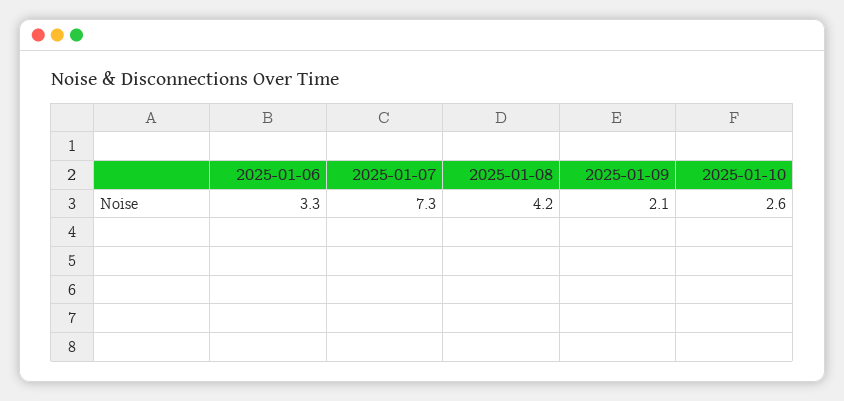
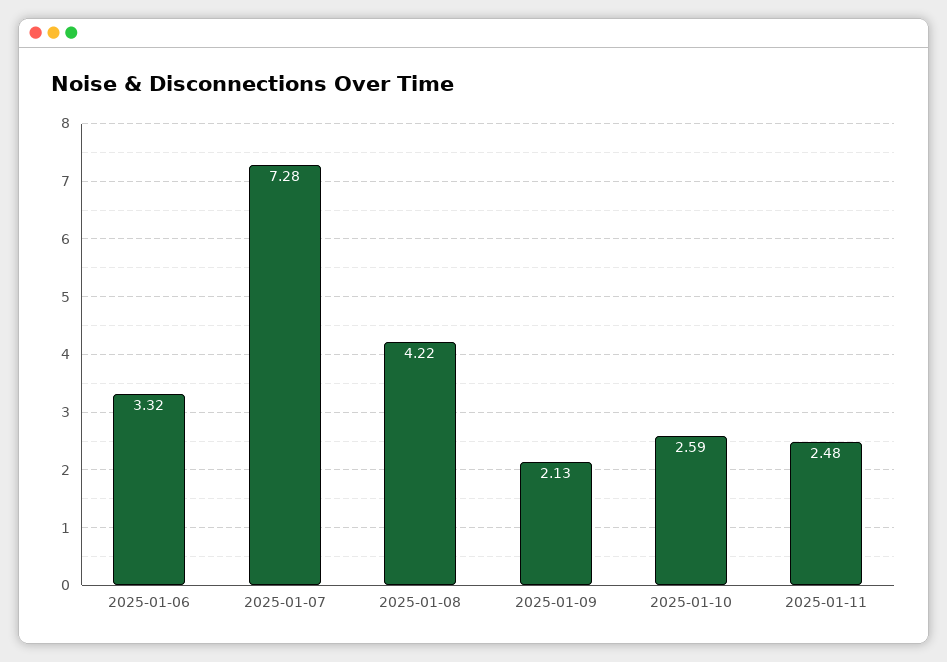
2025-01-11: none -> 2.48

